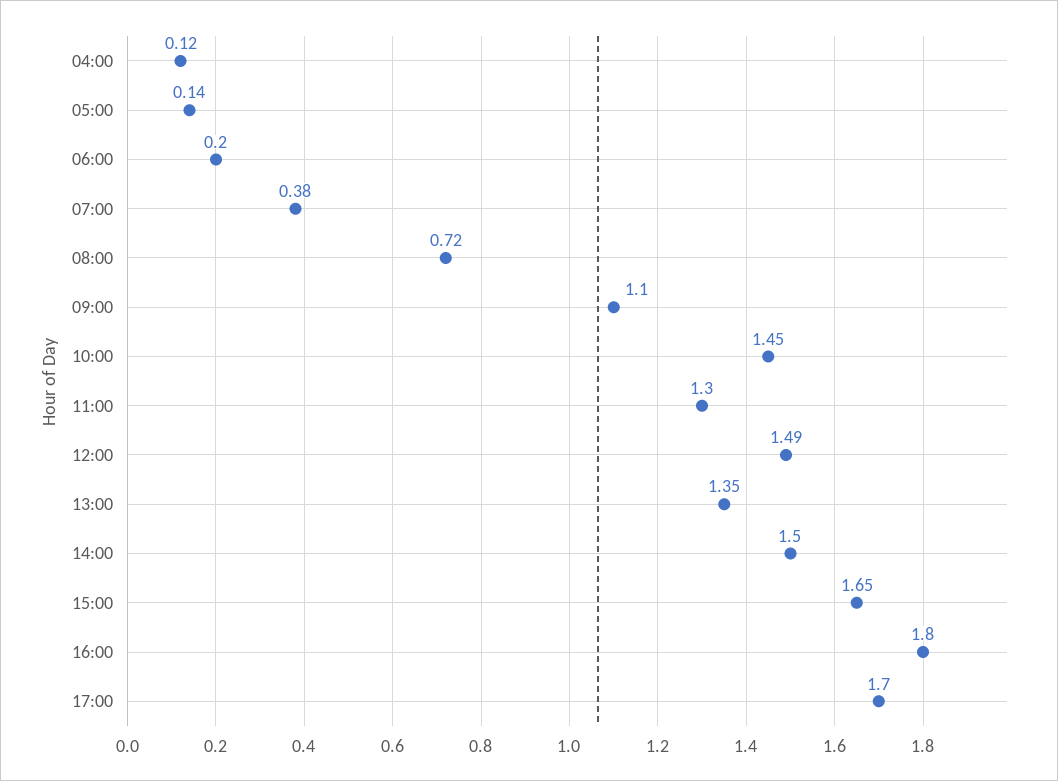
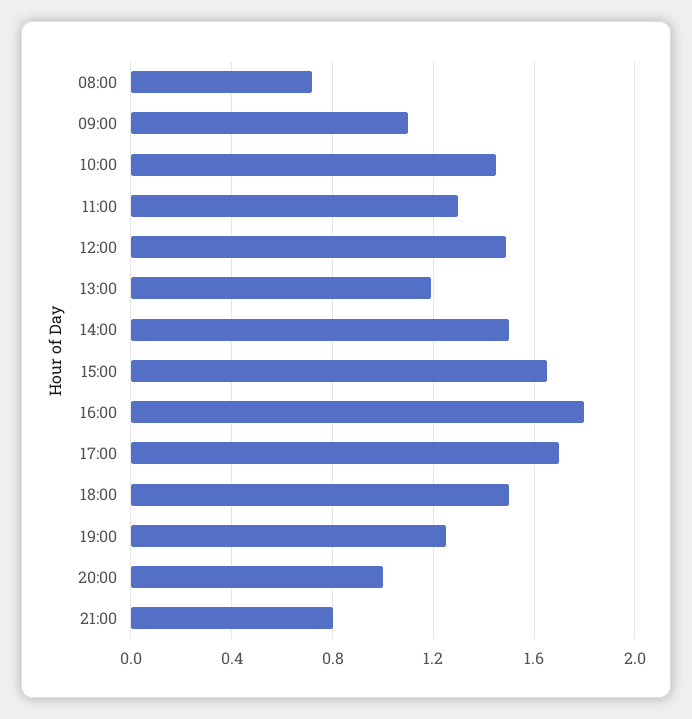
04:00: 0.12 -> none
05:00: 0.14 -> none
06:00: 0.2 -> none
07:00: 0.38 -> none
13:00: 1.35 -> 1.2
18:00: none -> 1.5
19:00: none -> 1.25
20:00: none -> 1
21:00: none -> 0.8

